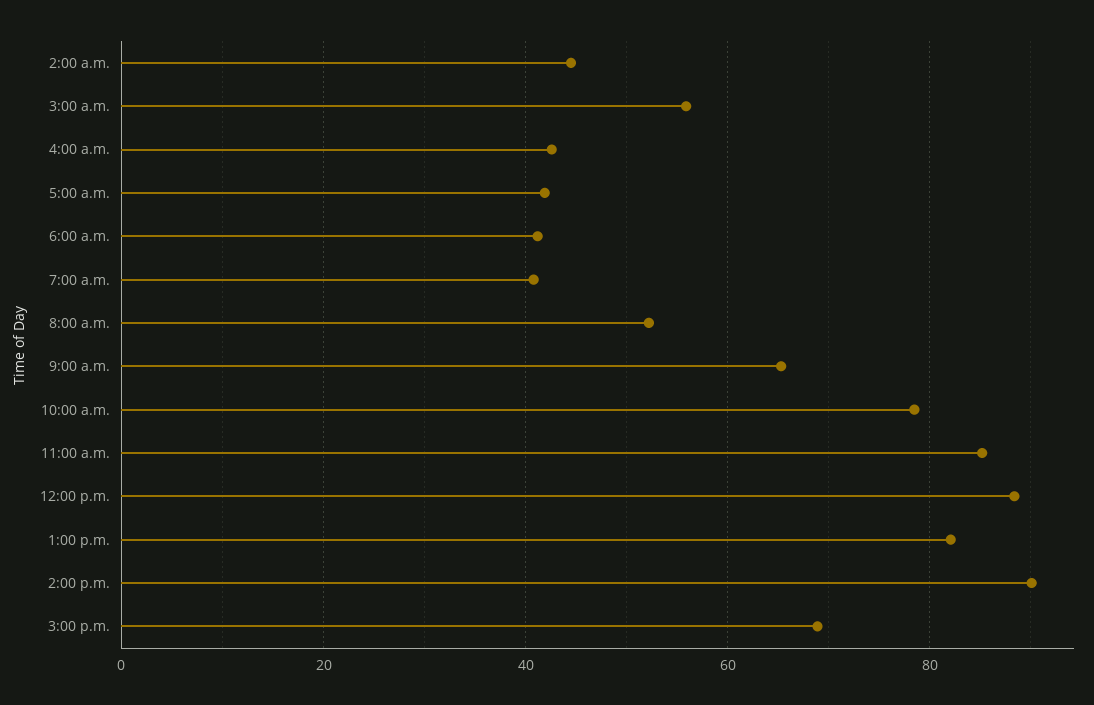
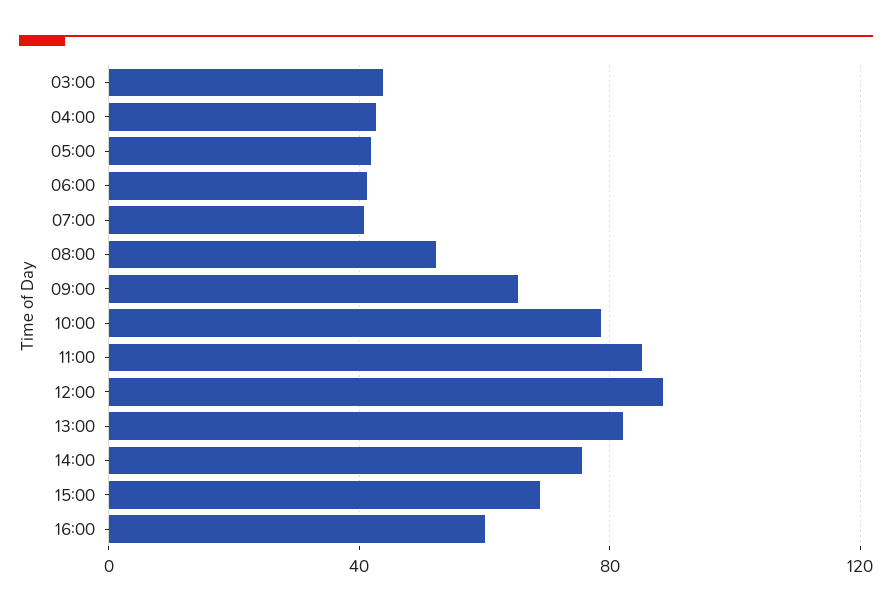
2:00 a.m.: 44 -> none
3:00 a.m.: 56 -> 45
2:00 p.m.: 90 -> 75
16:00: none -> 60

